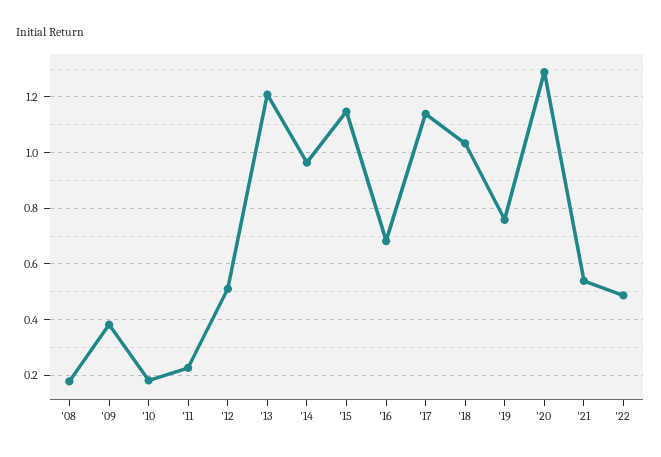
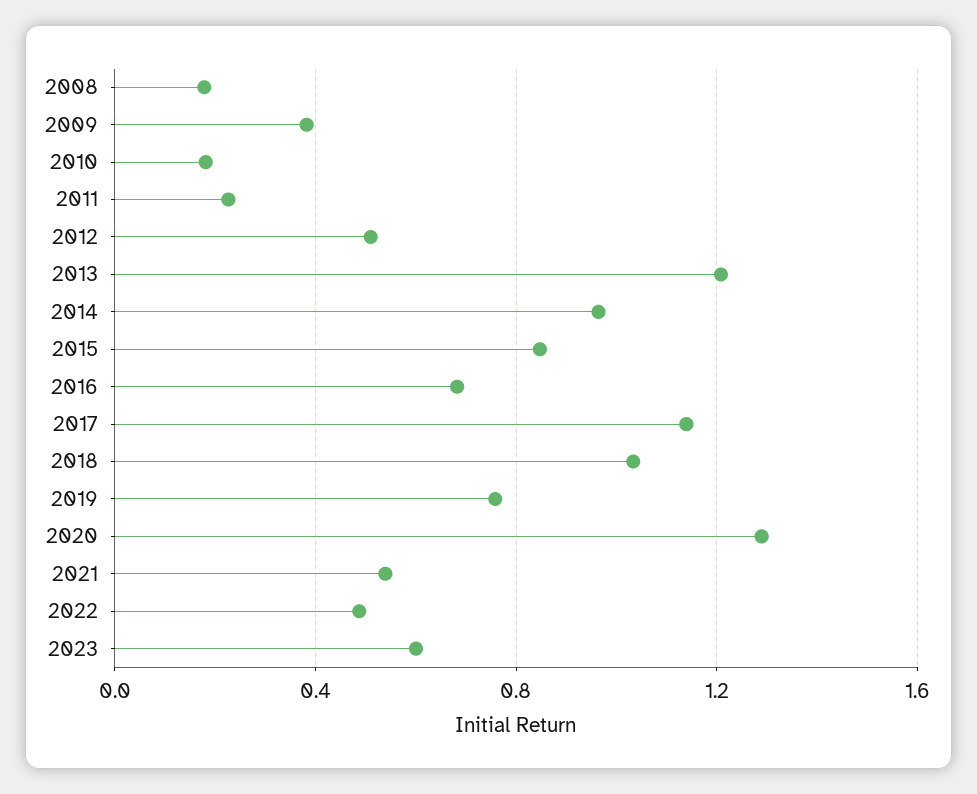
'15: 1.15 -> 0.85
2023: none -> 0.6

